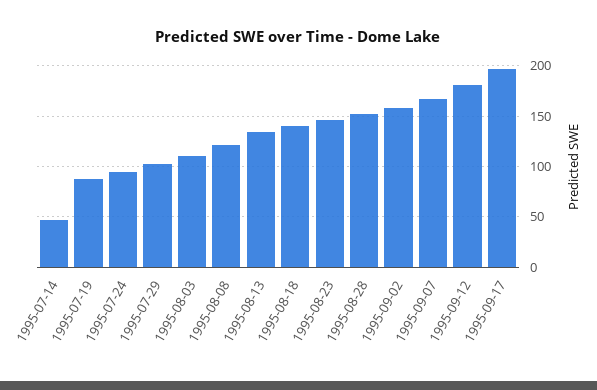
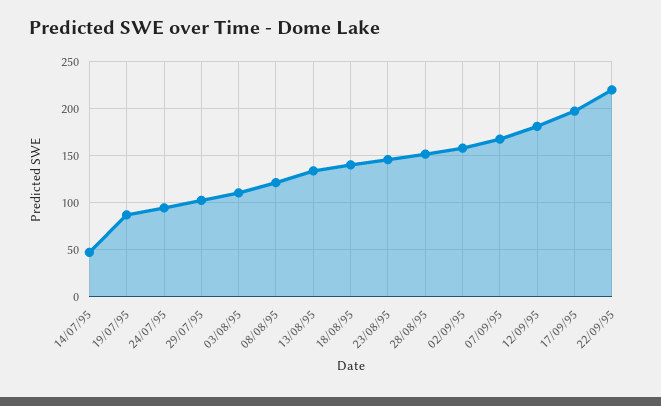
22/09/95: none -> 220

